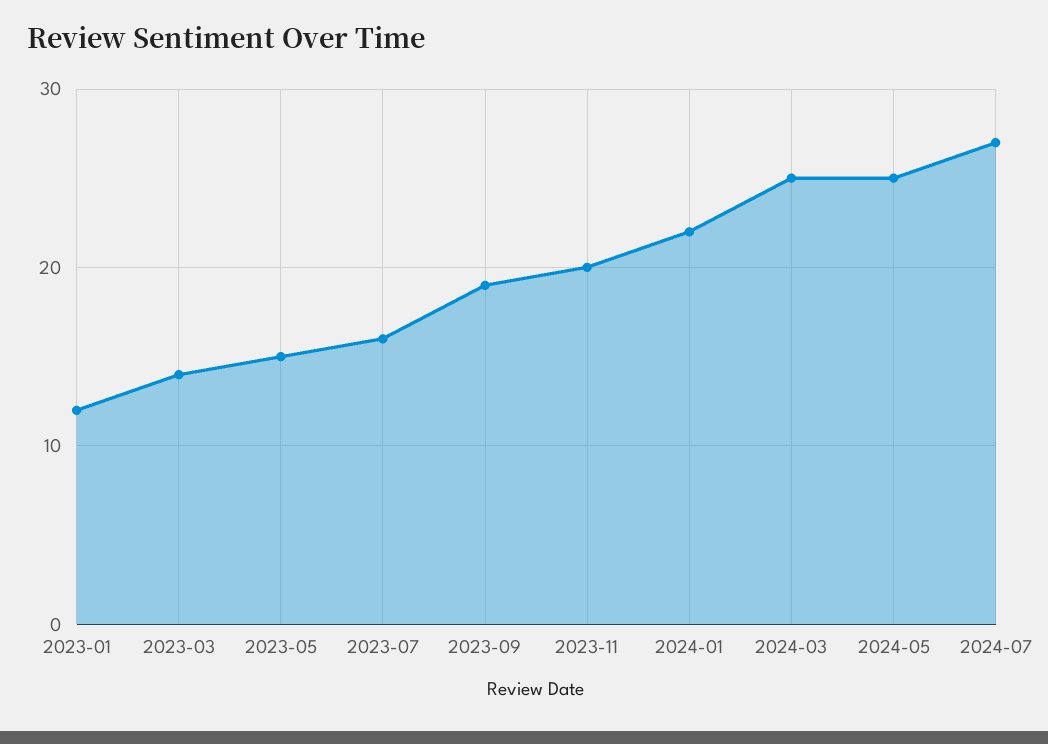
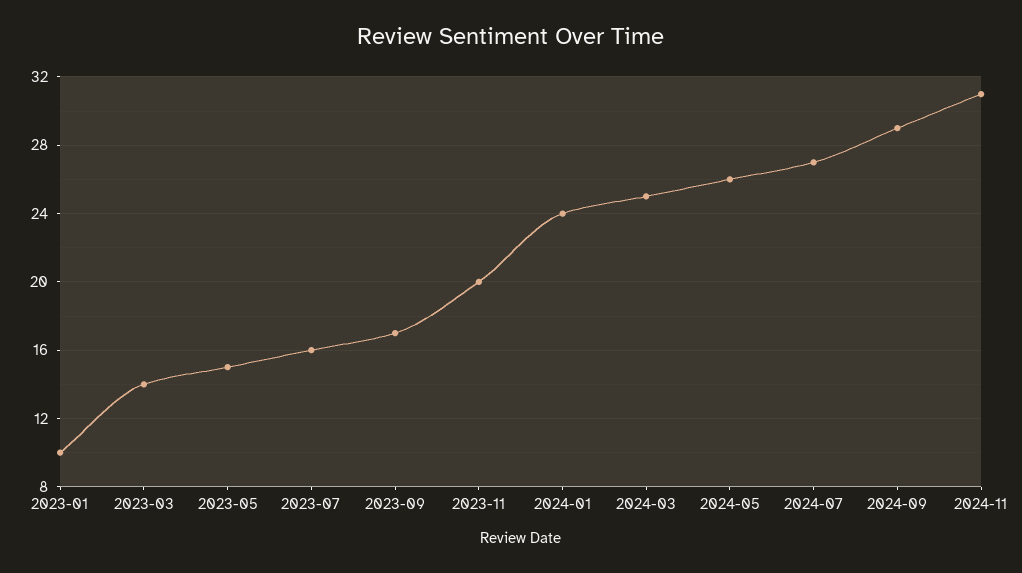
2023-01: 12 -> 10
2023-09: 19 -> 17
2024-01: 22 -> 24
2024-05: 25 -> 26
2024-09: none -> 29
2024-11: none -> 31

